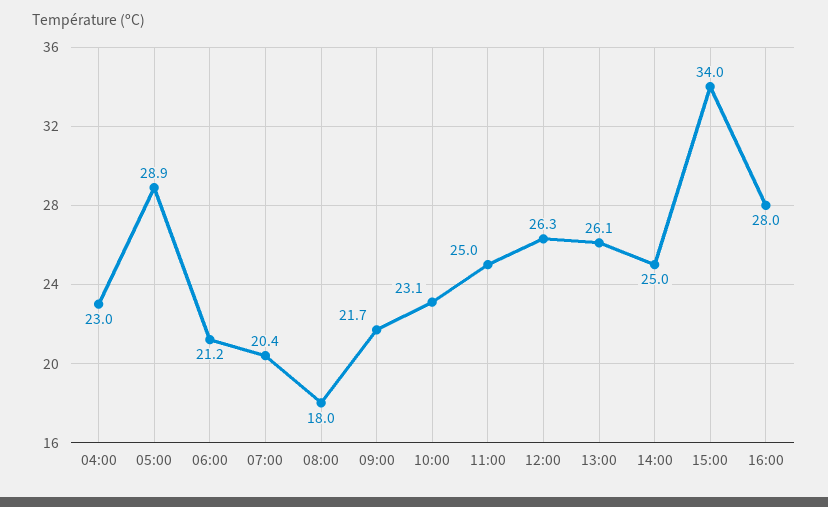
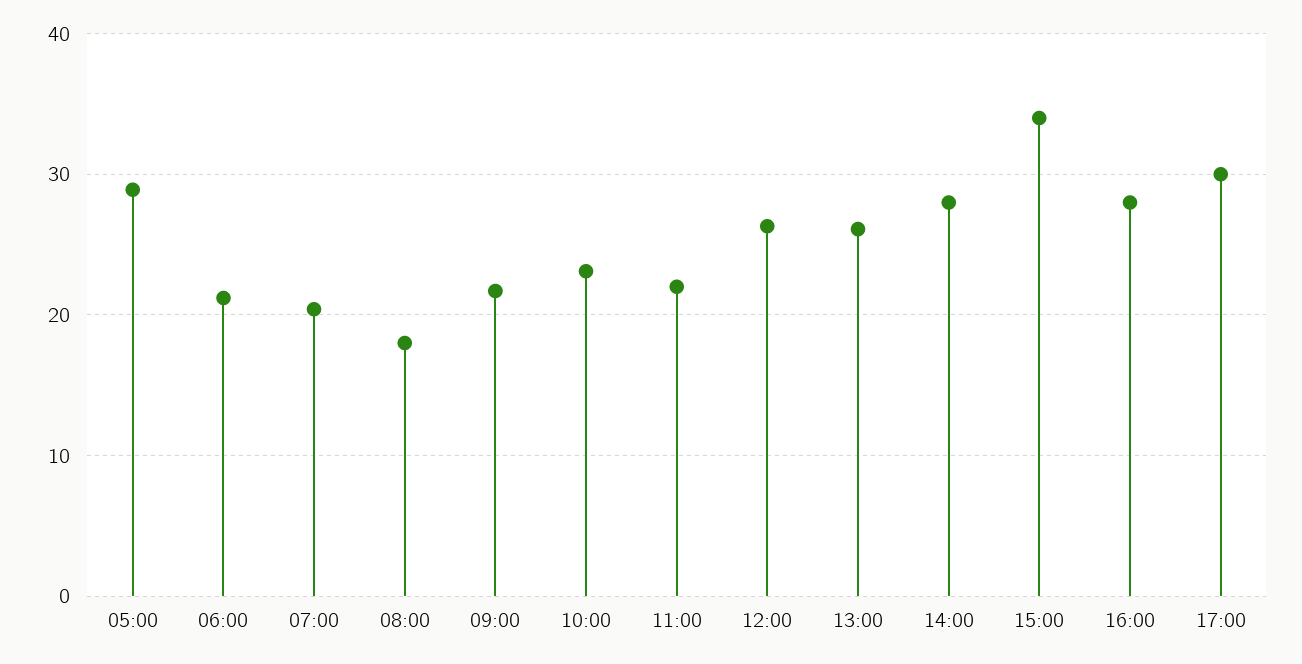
04:00: 23 -> none
11:00: 25 -> 22
14:00: 25 -> 28
17:00: none -> 30

